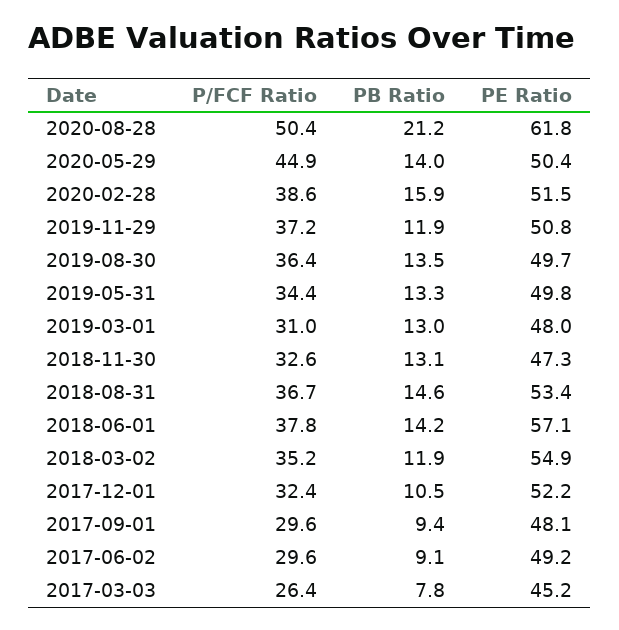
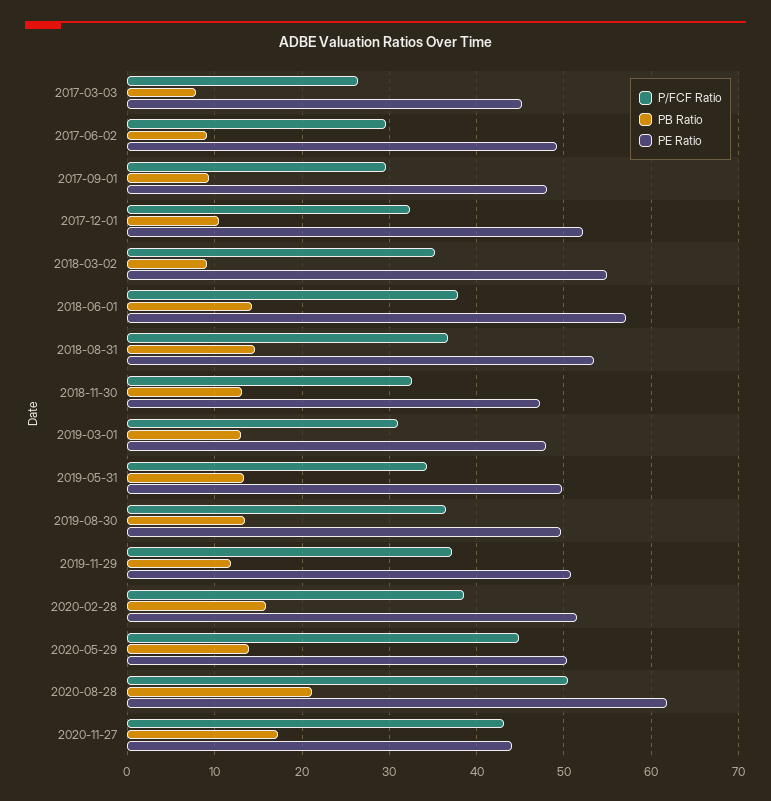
PB Ratio, 2018-03-02: 11.9 -> 9
P/FCF Ratio, 2020-11-27: none -> 43
PB Ratio, 2020-11-27: none -> 17
PE Ratio, 2020-11-27: none -> 44

